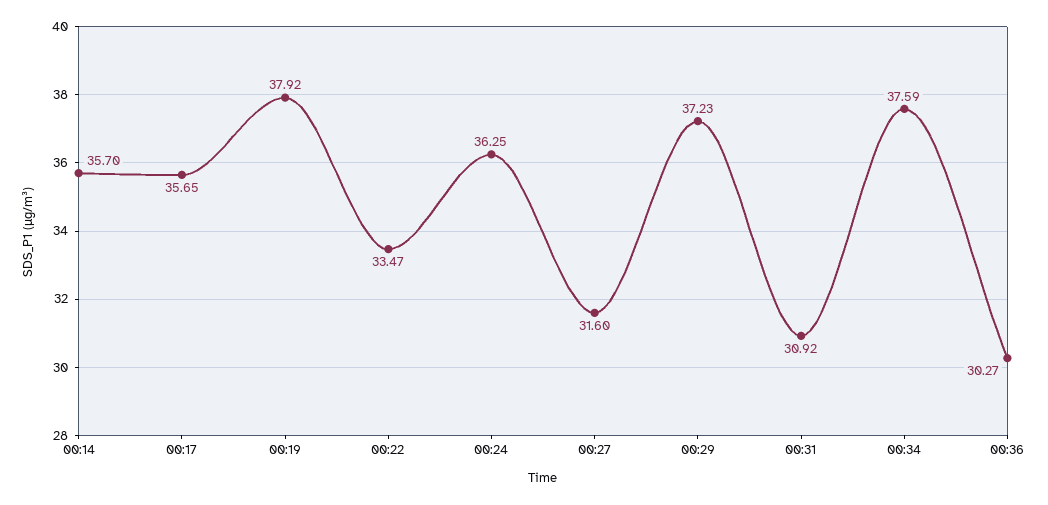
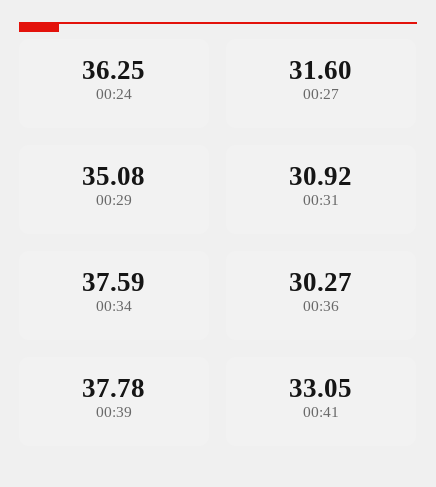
00:14: 35.7 -> none
00:17: 35.65 -> none
00:19: 37.92 -> none
00:22: 33.47 -> none
00:29: 37.23 -> 35.08
00:39: none -> 37.78
00:41: none -> 33.05

